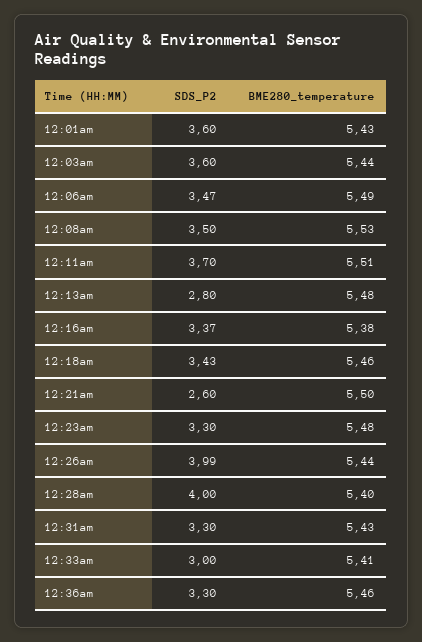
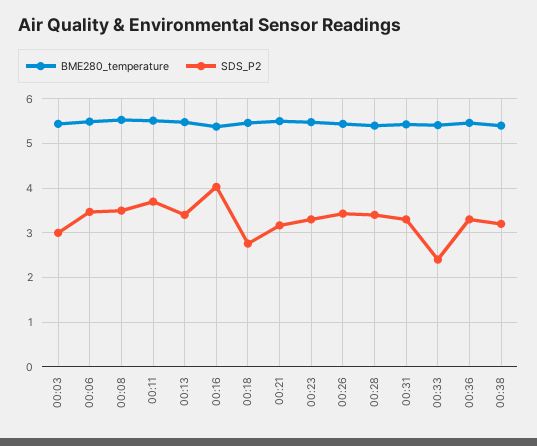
SDS_P2, 12:01am: 3.6 -> none
BME280_temperature, 12:01am: 5.43 -> none
SDS_P2, 12:03am: 3.6 -> 3
SDS_P2, 12:13am: 2.8 -> 3.4
SDS_P2, 12:16am: 3.37 -> 4
SDS_P2, 12:18am: 3.43 -> 2.8
SDS_P2, 12:21am: 2.6 -> 3.2
SDS_P2, 12:26am: 3.99 -> 3.4
SDS_P2, 12:28am: 4 -> 3.4
SDS_P2, 12:33am: 3 -> 2.4
BME280_temperature, 00:38: none -> 5.4
SDS_P2, 00:38: none -> 3.2

